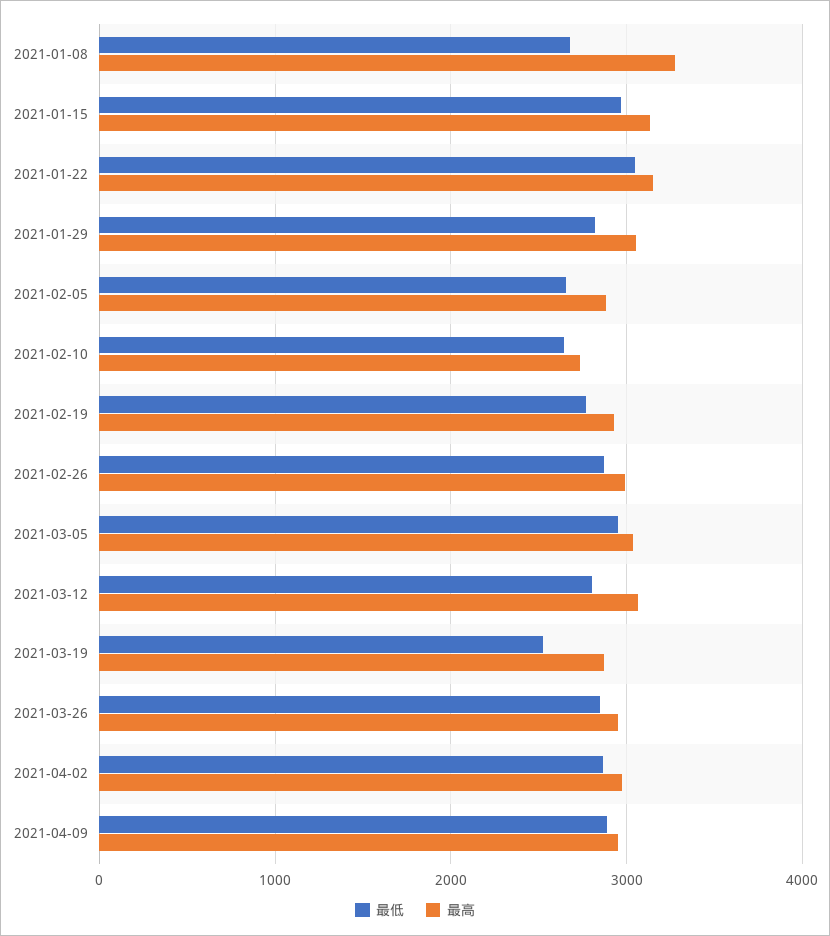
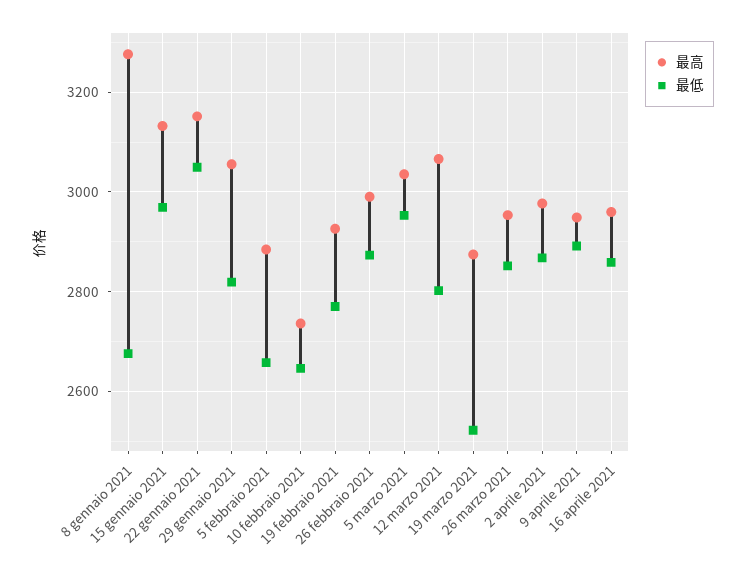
最高, 16 aprile 2021: none -> 2960
最低, 16 aprile 2021: none -> 2860

